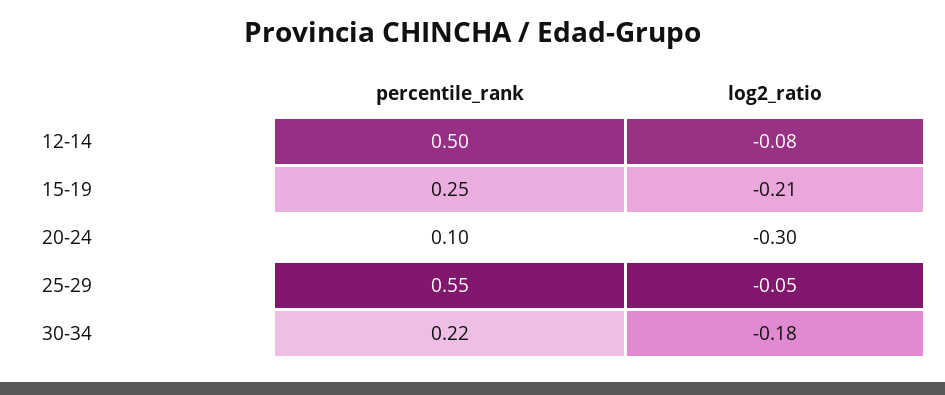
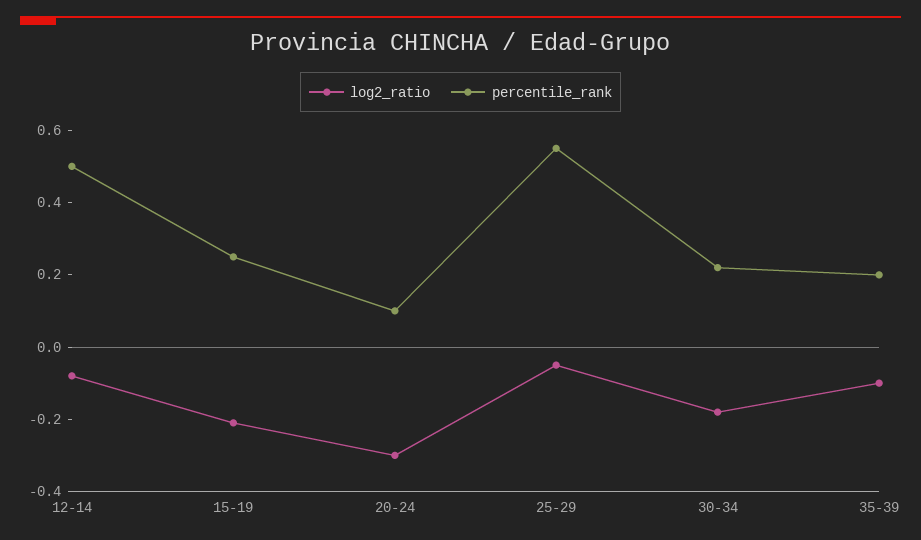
log2_ratio, 35-39: none -> -0.1
percentile_rank, 35-39: none -> 0.2

